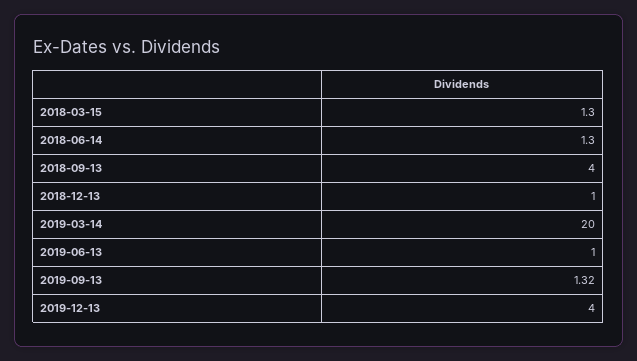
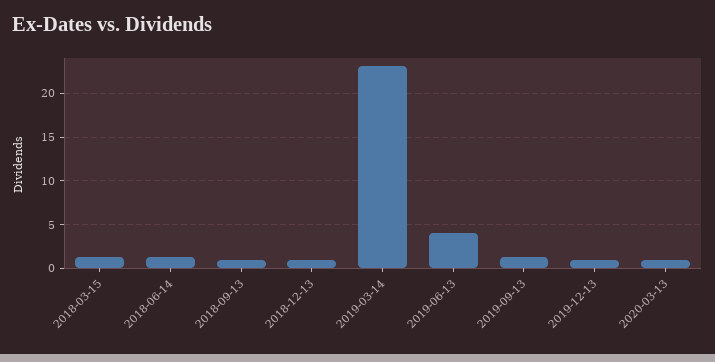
2018-09-13: 4 -> 1
2019-03-14: 20 -> 23
2019-06-13: 1 -> 4
2019-12-13: 4 -> 1
2020-03-13: none -> 1

